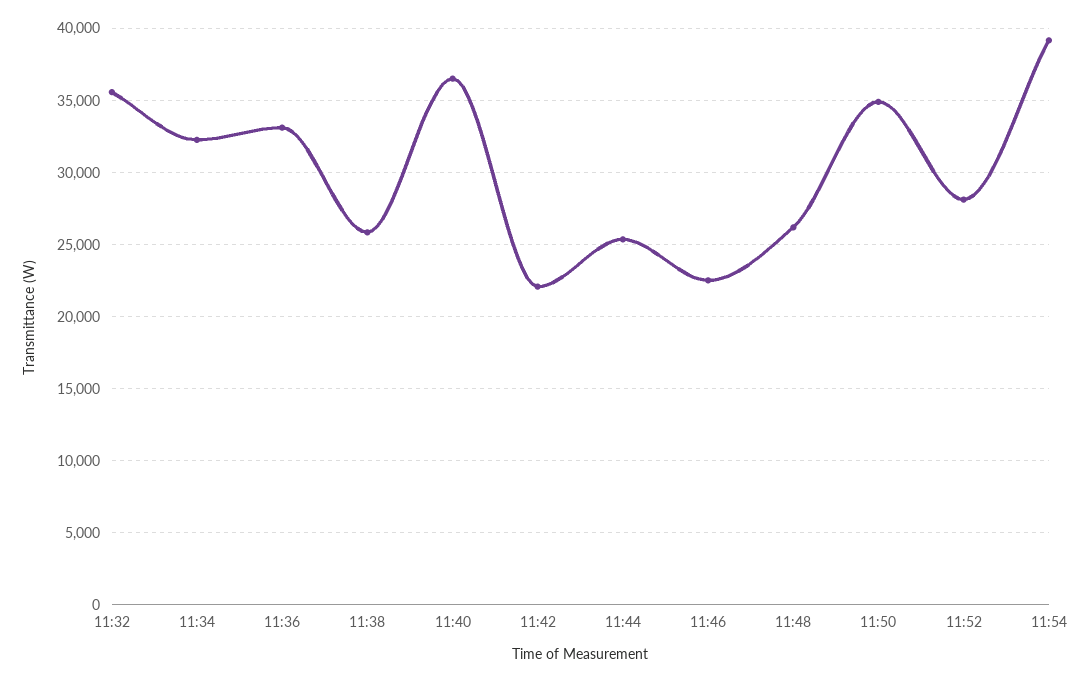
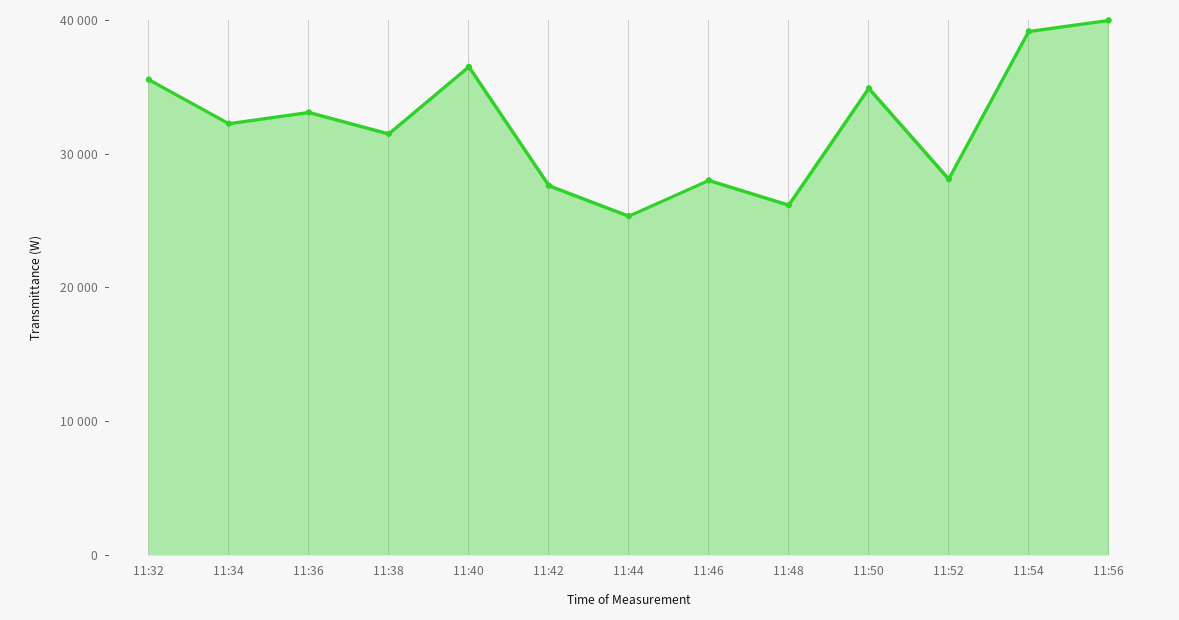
11:38: 26000 -> 32000
11:42: 22000 -> 28000
11:46: 22500 -> 28000
11:56: none -> 40000

